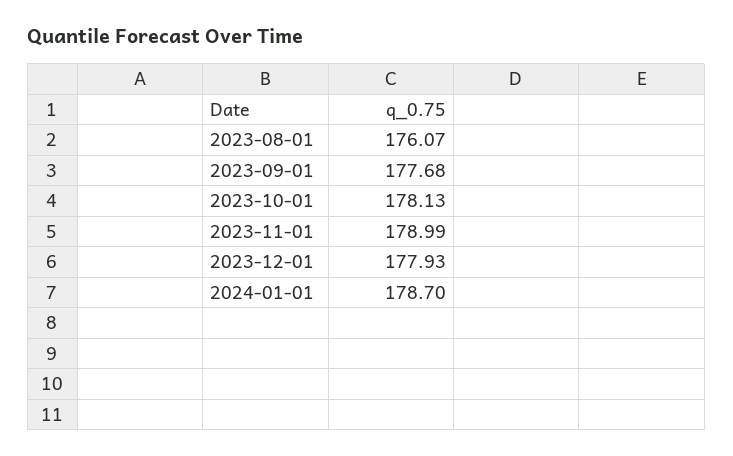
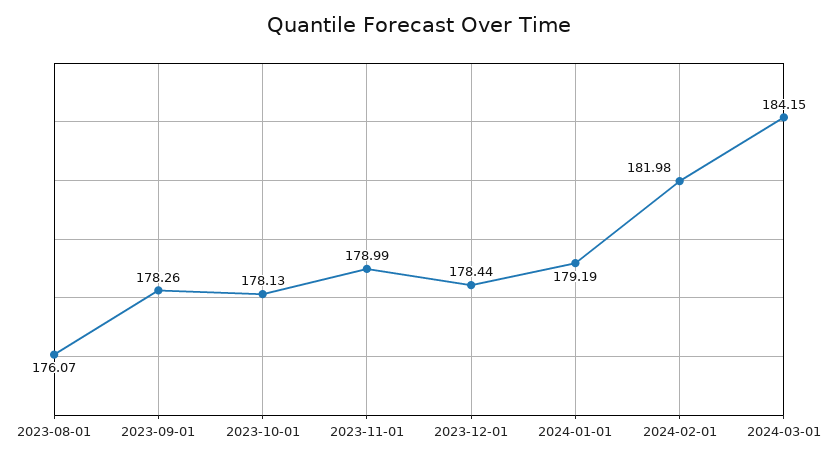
2023-09-01: 177.68 -> 178.26
2023-12-01: 177.93 -> 178.44
2024-01-01: 178.7 -> 179.19
2024-02-01: none -> 181.98
2024-03-01: none -> 184.15

